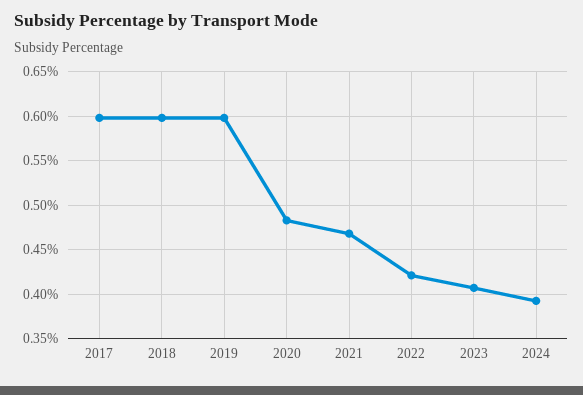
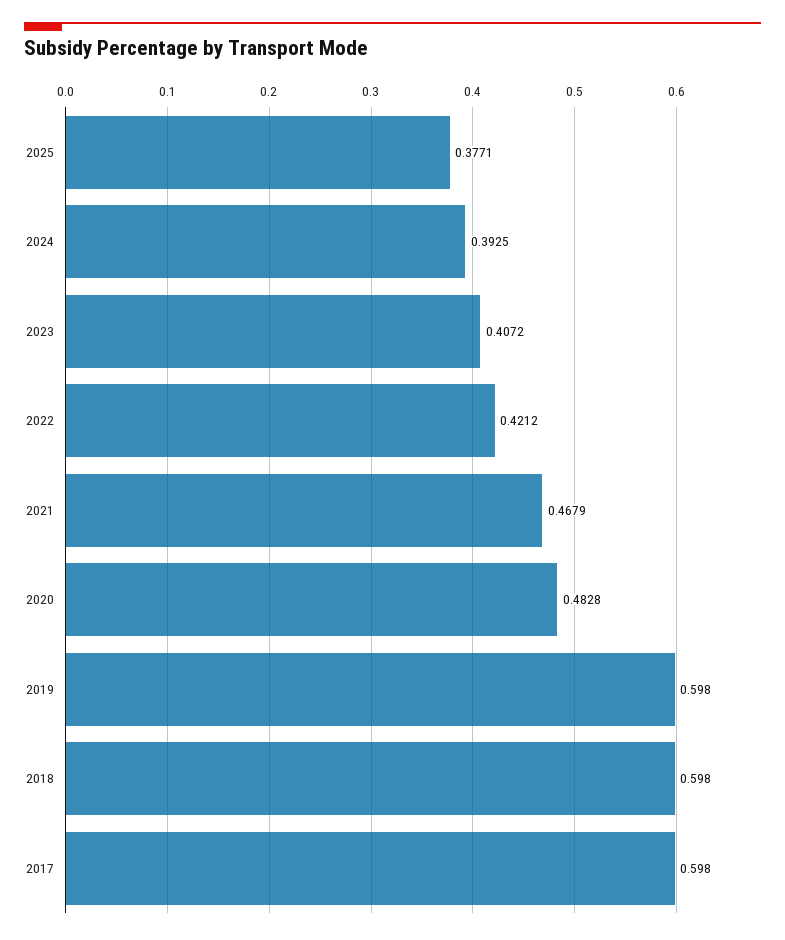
2025: none -> 0.3771

